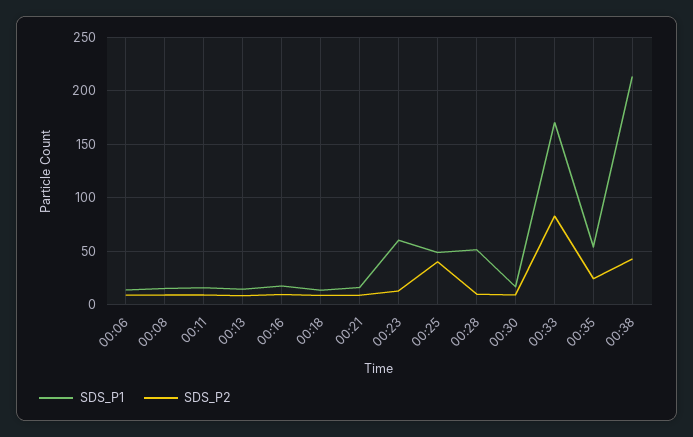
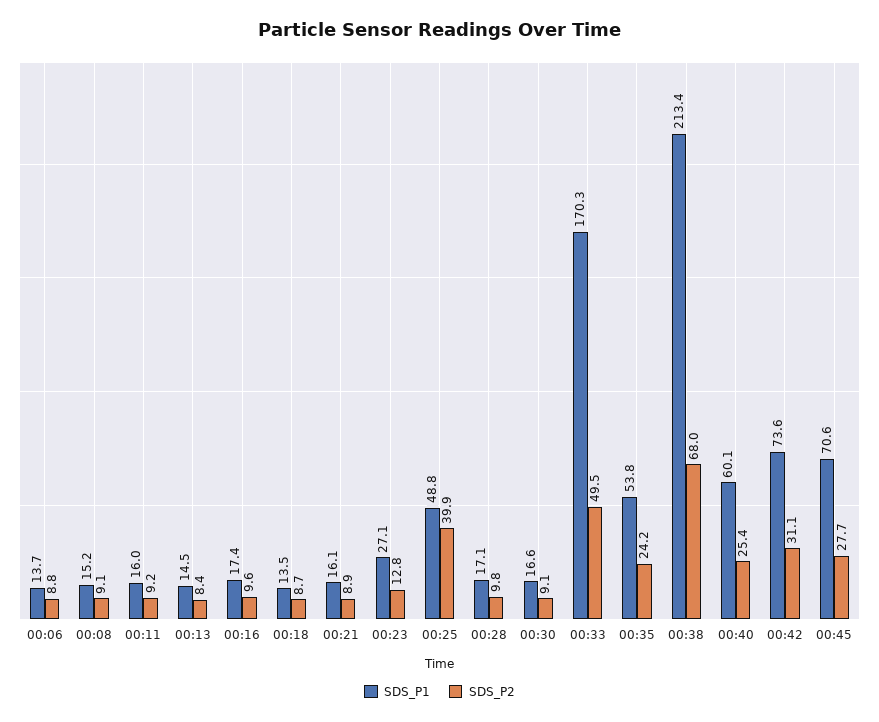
SDS_P1, 00:23: 60 -> 27.1
SDS_P1, 00:28: 50 -> 17.1
SDS_P2, 00:33: 80 -> 49.5
SDS_P2, 00:38: 40 -> 68
SDS_P1, 00:40: none -> 60.1
SDS_P2, 00:40: none -> 25.4
SDS_P1, 00:42: none -> 73.6
SDS_P2, 00:42: none -> 31.1
SDS_P1, 00:45: none -> 70.6
SDS_P2, 00:45: none -> 27.7

